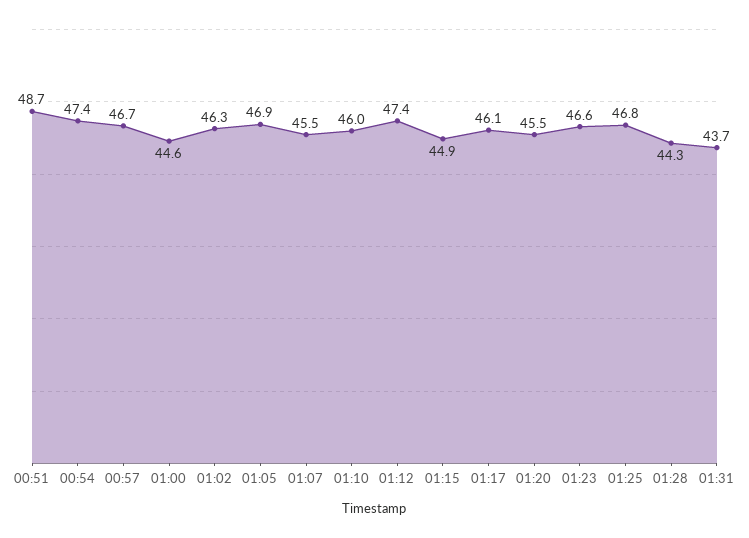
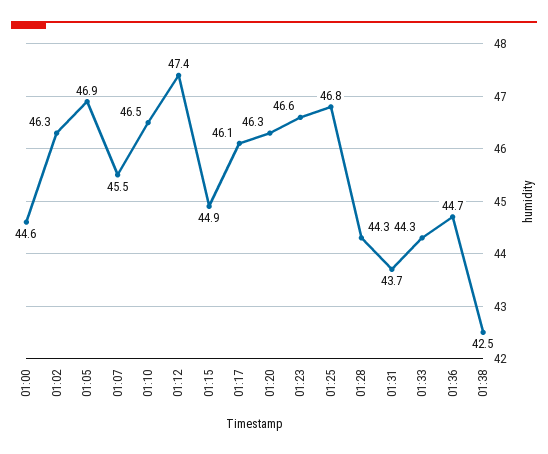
00:51: 48.7 -> none
00:54: 47.4 -> none
00:57: 46.7 -> none
01:10: 46 -> 46.5
01:20: 45.5 -> 46.3
01:33: none -> 44.3
01:36: none -> 44.7
01:38: none -> 42.5

